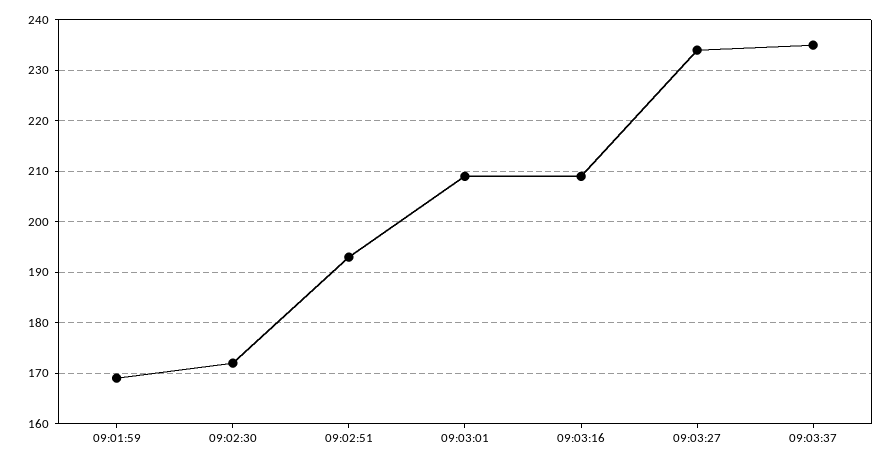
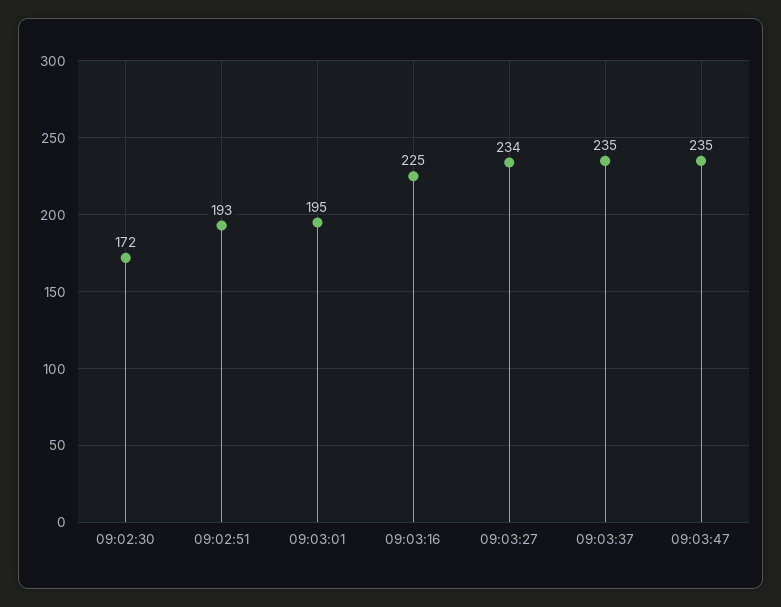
09:01:59: 170 -> none
09:03:01: 210 -> 195
09:03:16: 210 -> 225
09:03:47: none -> 235

